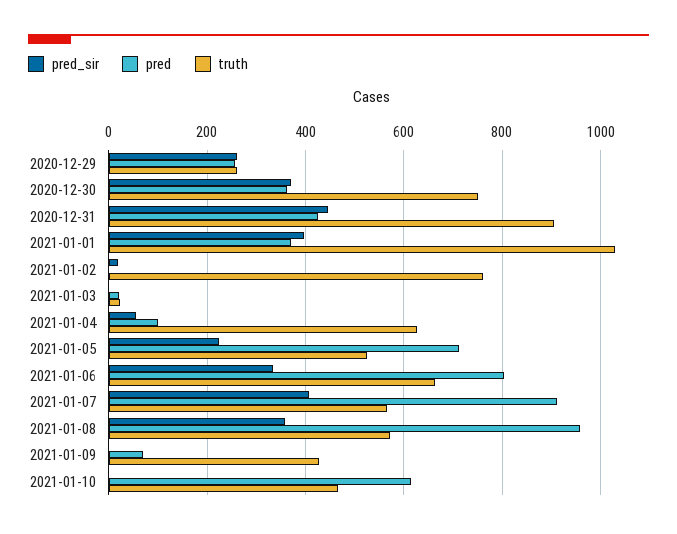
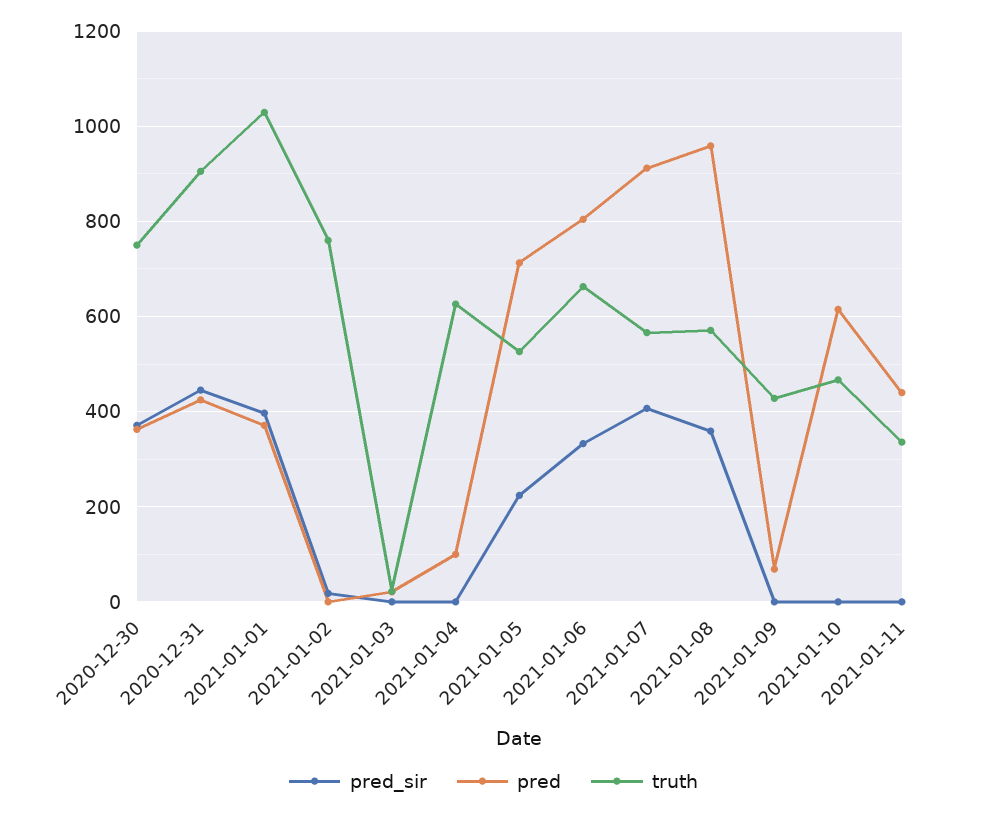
pred_sir, 2020-12-29: 260 -> none
pred, 2020-12-29: 260 -> none
truth, 2020-12-29: 260 -> none
pred_sir, 2021-01-04: 60 -> 0
pred_sir, 2021-01-11: none -> 0
pred, 2021-01-11: none -> 440
truth, 2021-01-11: none -> 340

